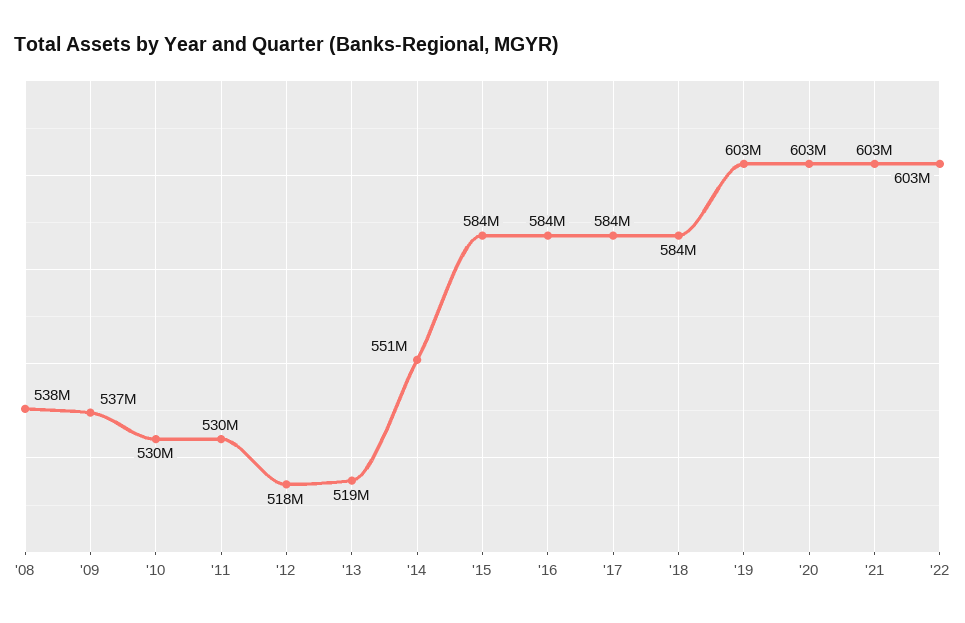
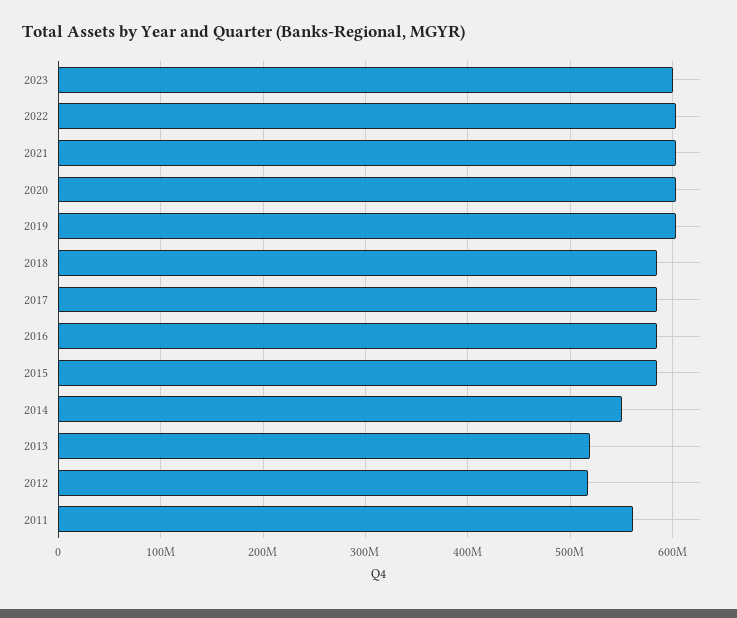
'08: 538000000 -> none
'09: 537000000 -> none
'10: 530000000 -> none
'11: 530000000 -> 560000000
2023: none -> 600000000

